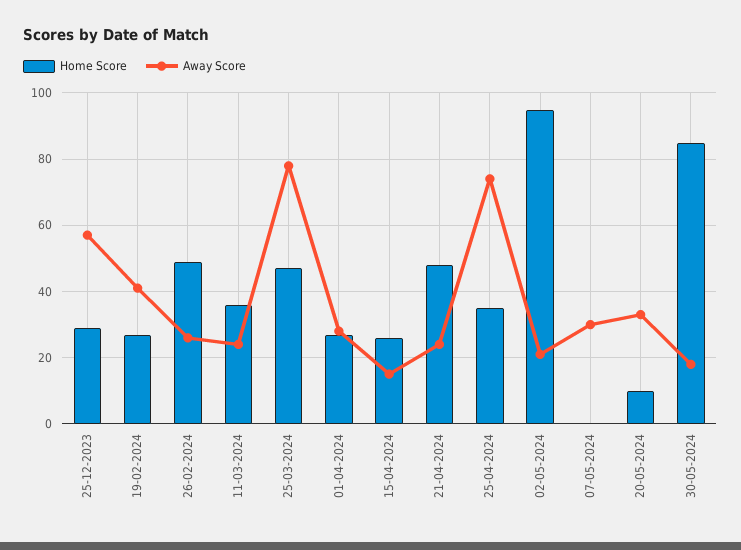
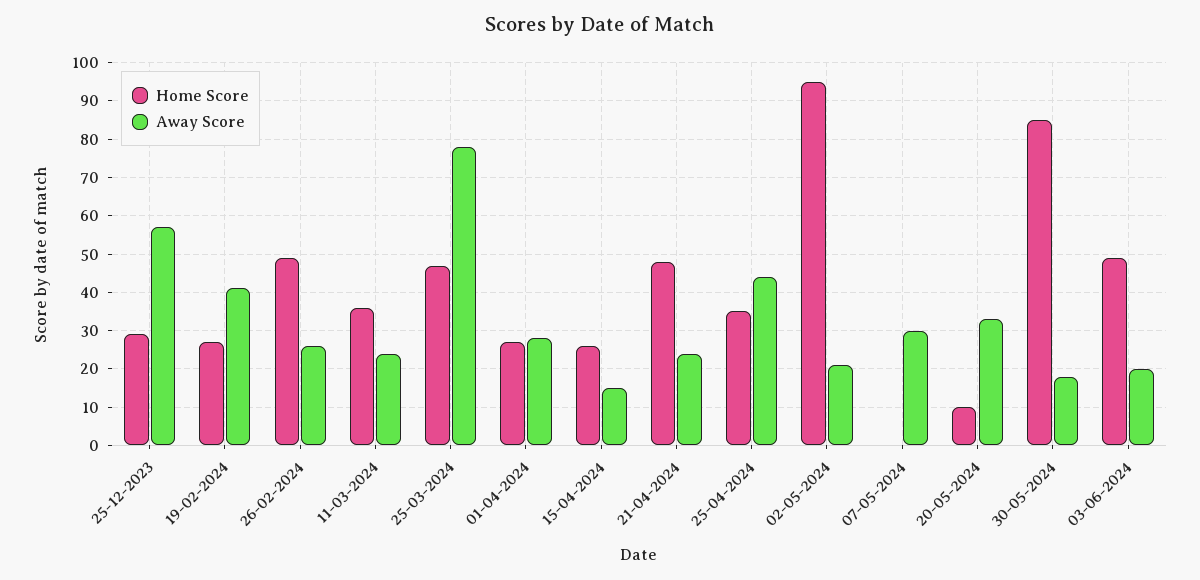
Away Score, 25-04-2024: 75 -> 45
Home Score, 03-06-2024: none -> 50
Away Score, 03-06-2024: none -> 20

